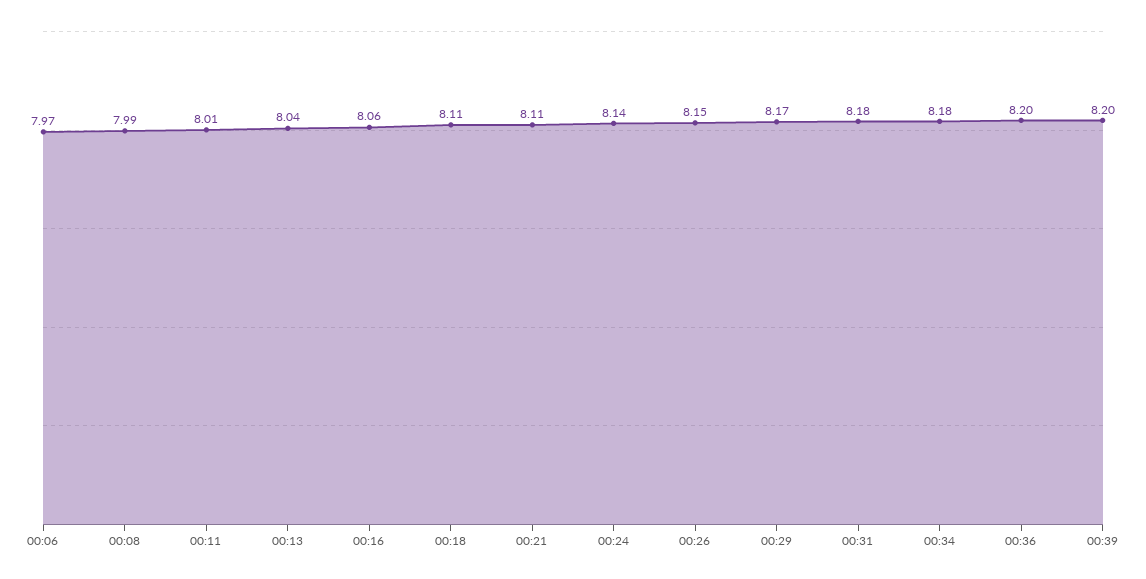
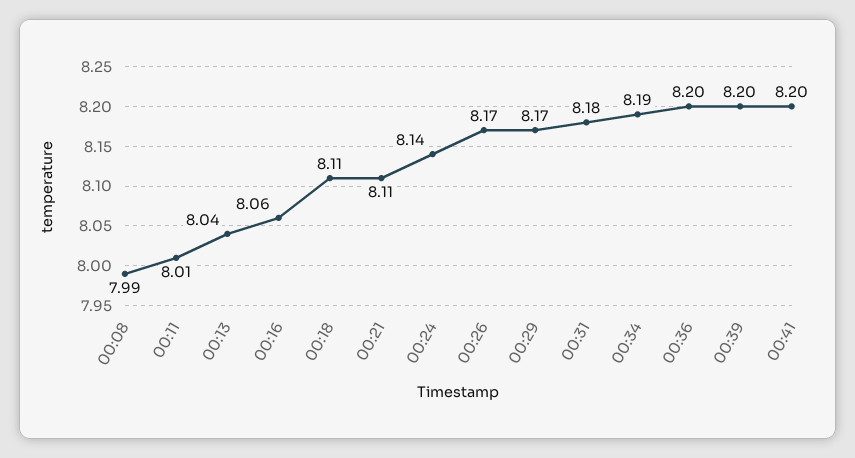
00:06: 7.97 -> none
00:26: 8.15 -> 8.17
00:34: 8.18 -> 8.19
00:41: none -> 8.2

